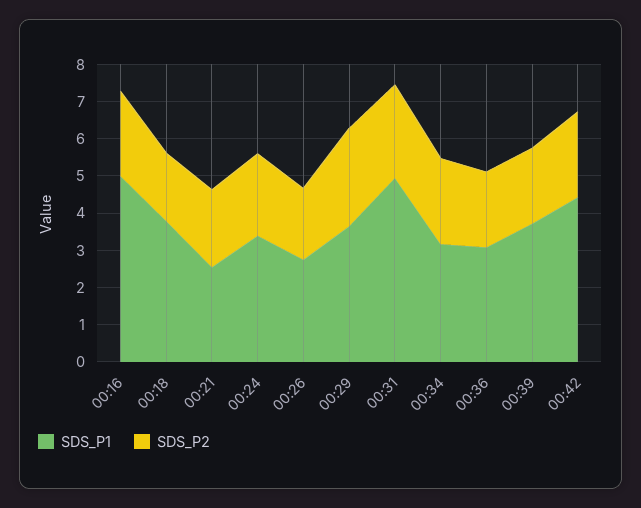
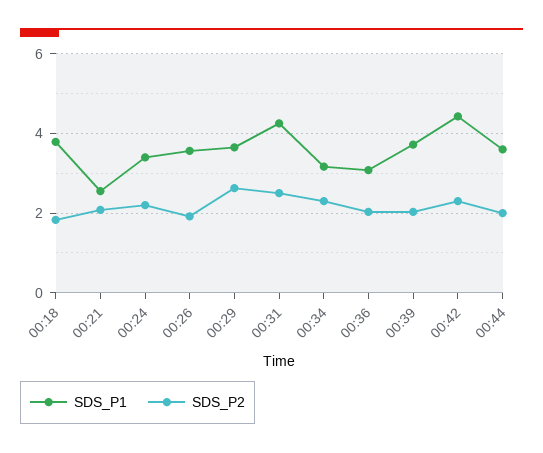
SDS_P1, 00:16: 5 -> none
SDS_P2, 00:16: 2.25 -> none
SDS_P1, 00:26: 2.75 -> 3.6
SDS_P1, 00:31: 5 -> 4.2
SDS_P1, 00:44: none -> 3.6
SDS_P2, 00:44: none -> 2

